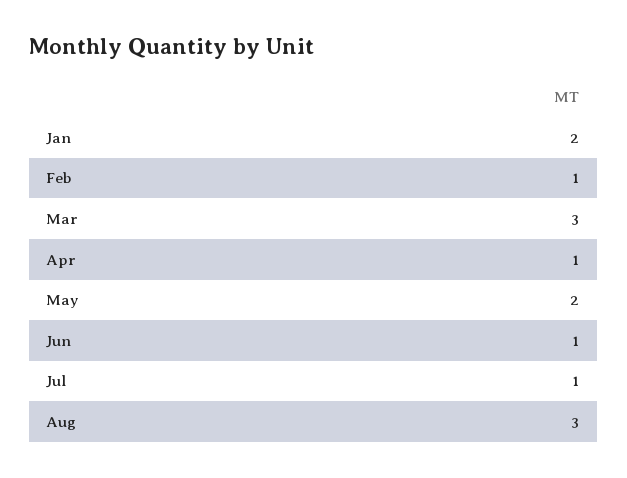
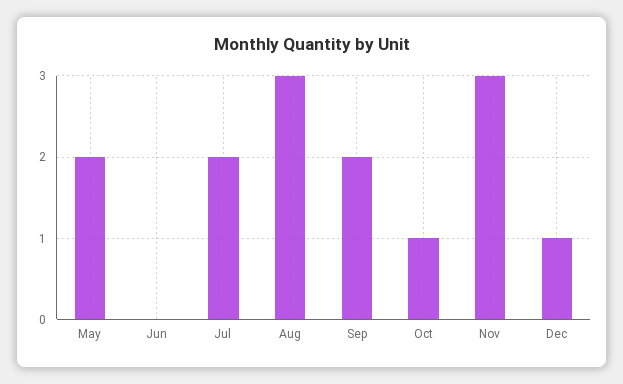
Jan: 2 -> none
Feb: 1 -> none
Mar: 3 -> none
Apr: 1 -> none
Jun: 1 -> 0
Jul: 1 -> 2
Sep: none -> 2
Oct: none -> 1
Nov: none -> 3
Dec: none -> 1

